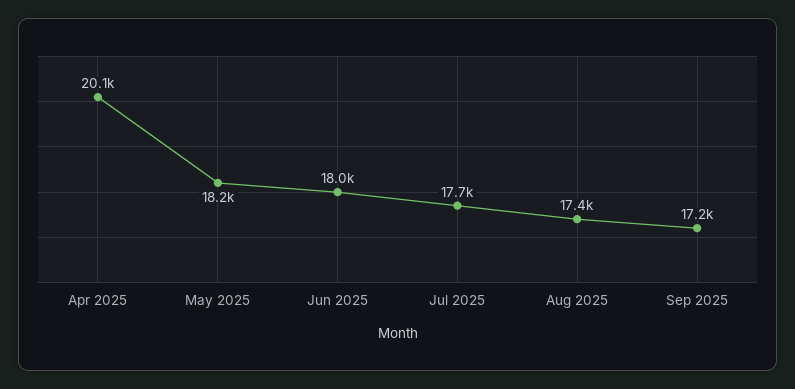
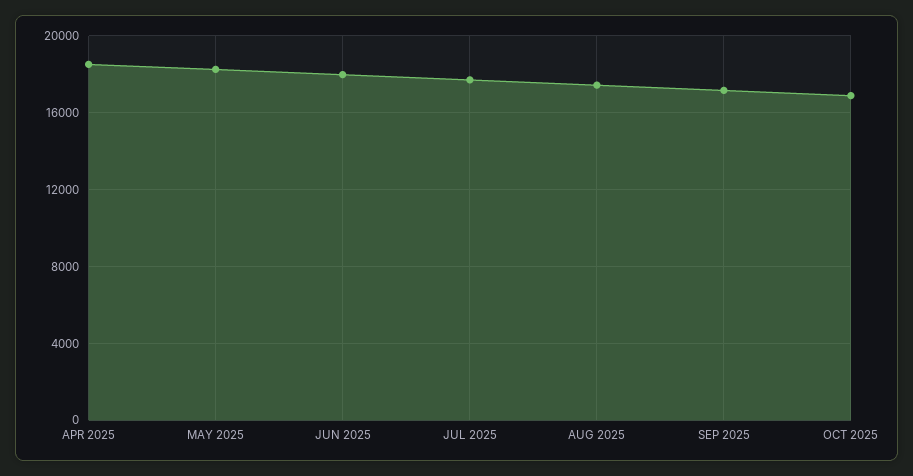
Apr 2025: 20100 -> 18500
OCT 2025: none -> 17000

